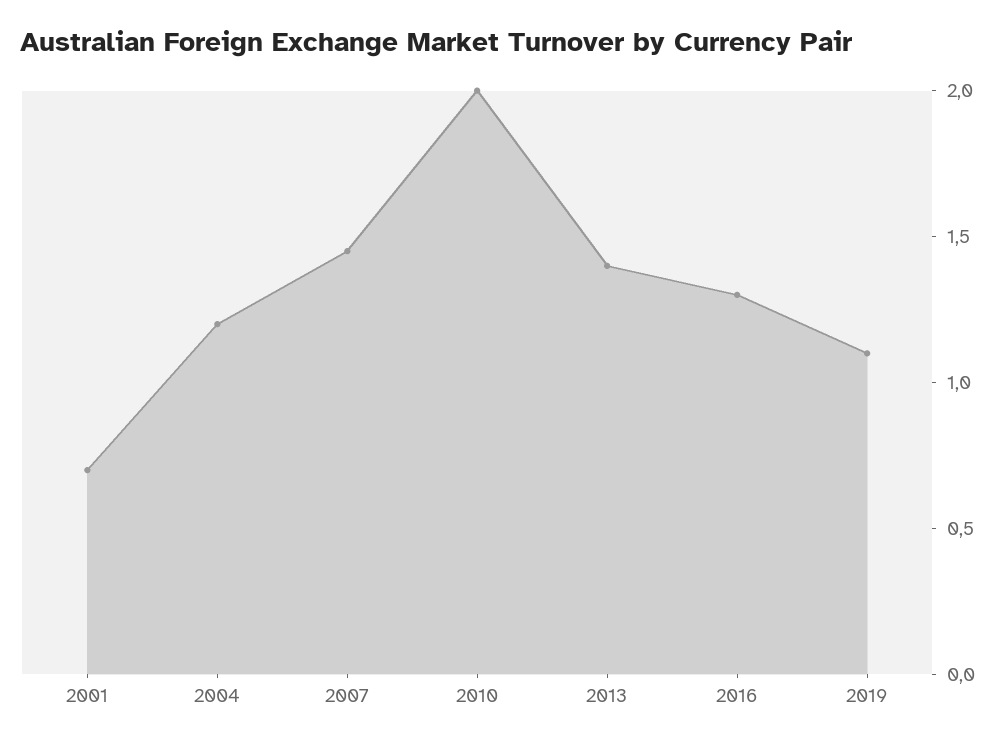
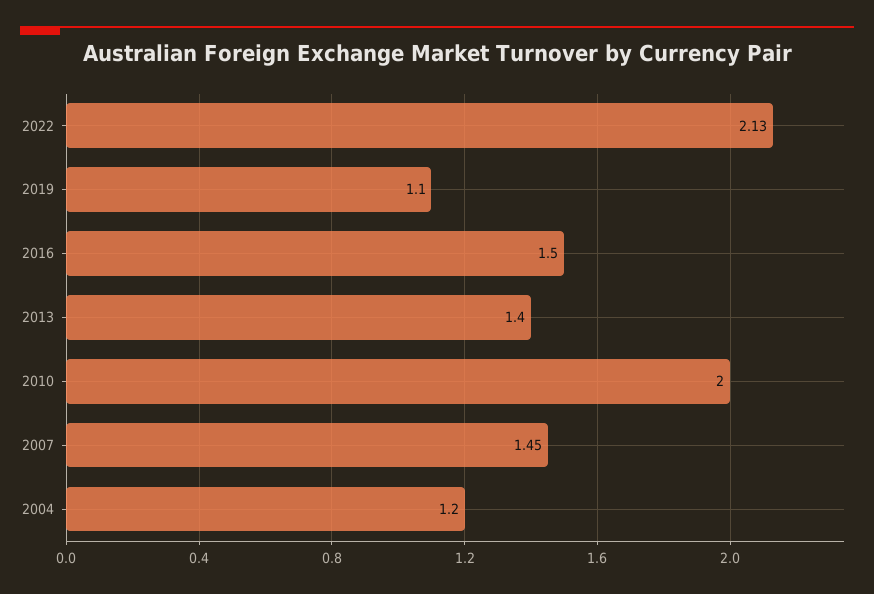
2001: 0.7 -> none
2016: 1.3 -> 1.5
2022: none -> 2.13

